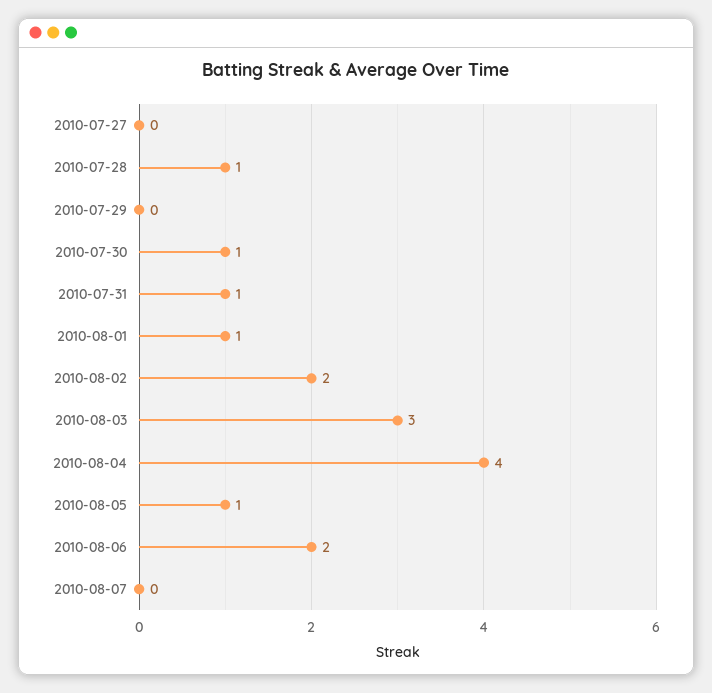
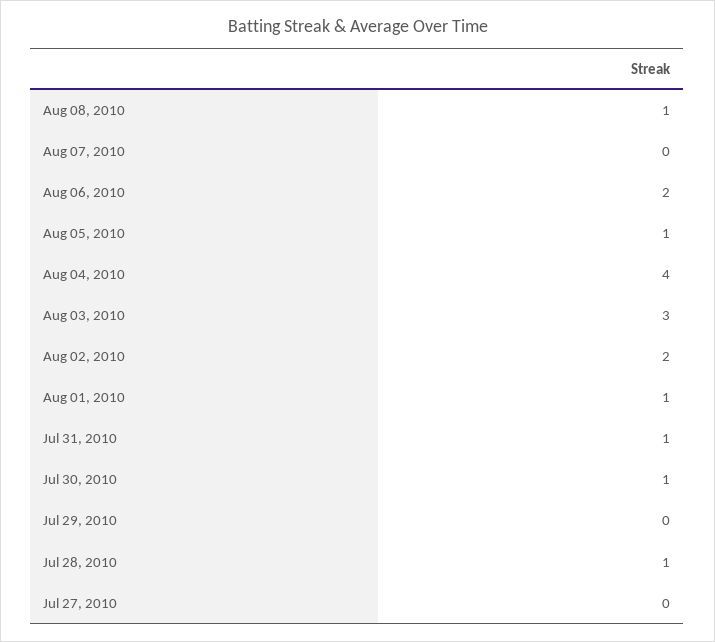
Aug 08, 2010: none -> 1

